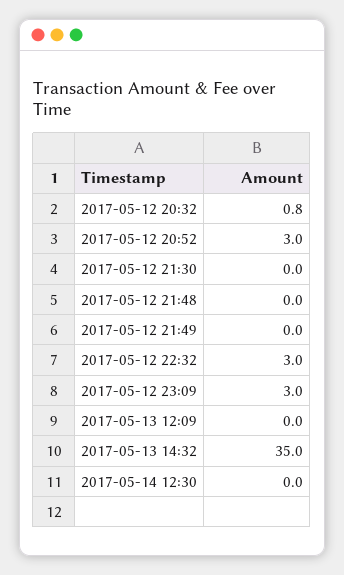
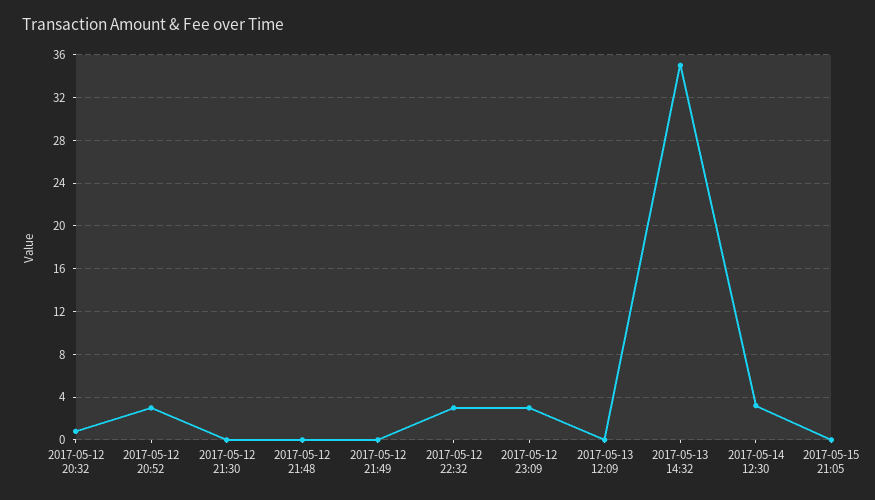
2017-05-14 12:30: 0 -> 3
2017-05-15 21:05: none -> 0

